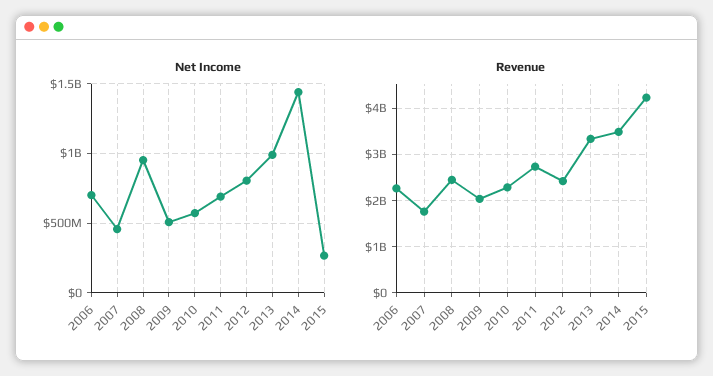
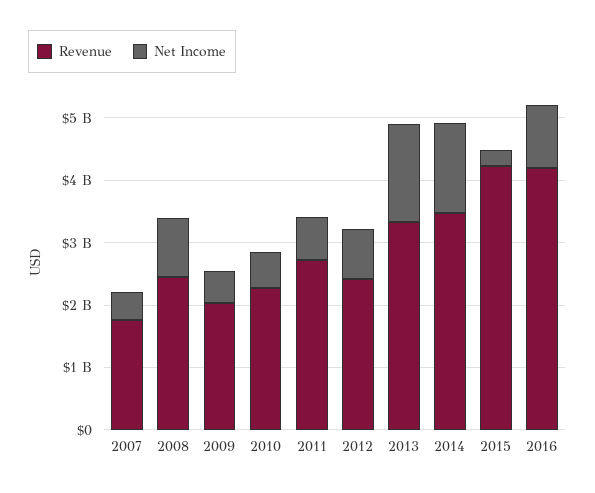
Net Income, 2006: 700000000 -> none
Net Income, 2013: 1000000000 -> 1600000000
Revenue, 2006: 2200000000 -> none
Revenue, 2016: none -> 4200000000
Net Income, 2016: none -> 1000000000

